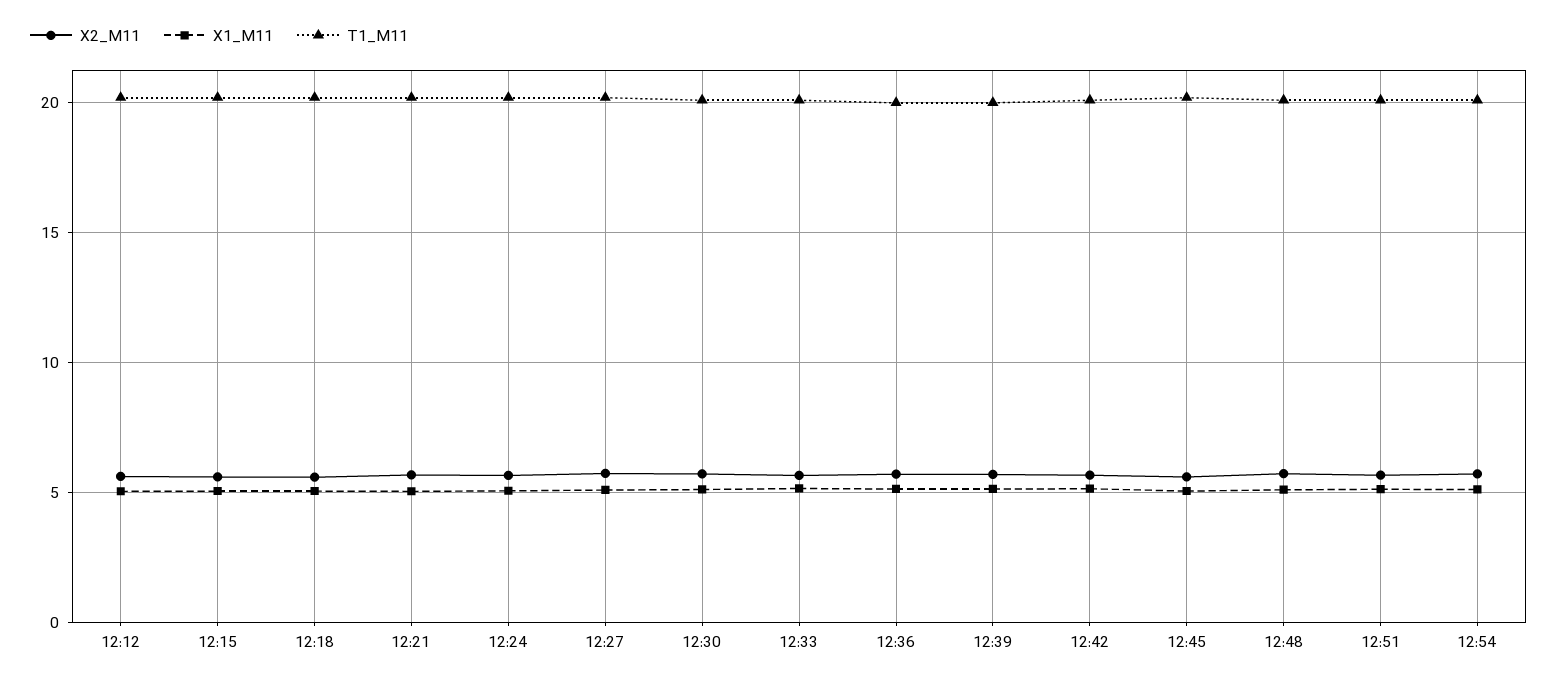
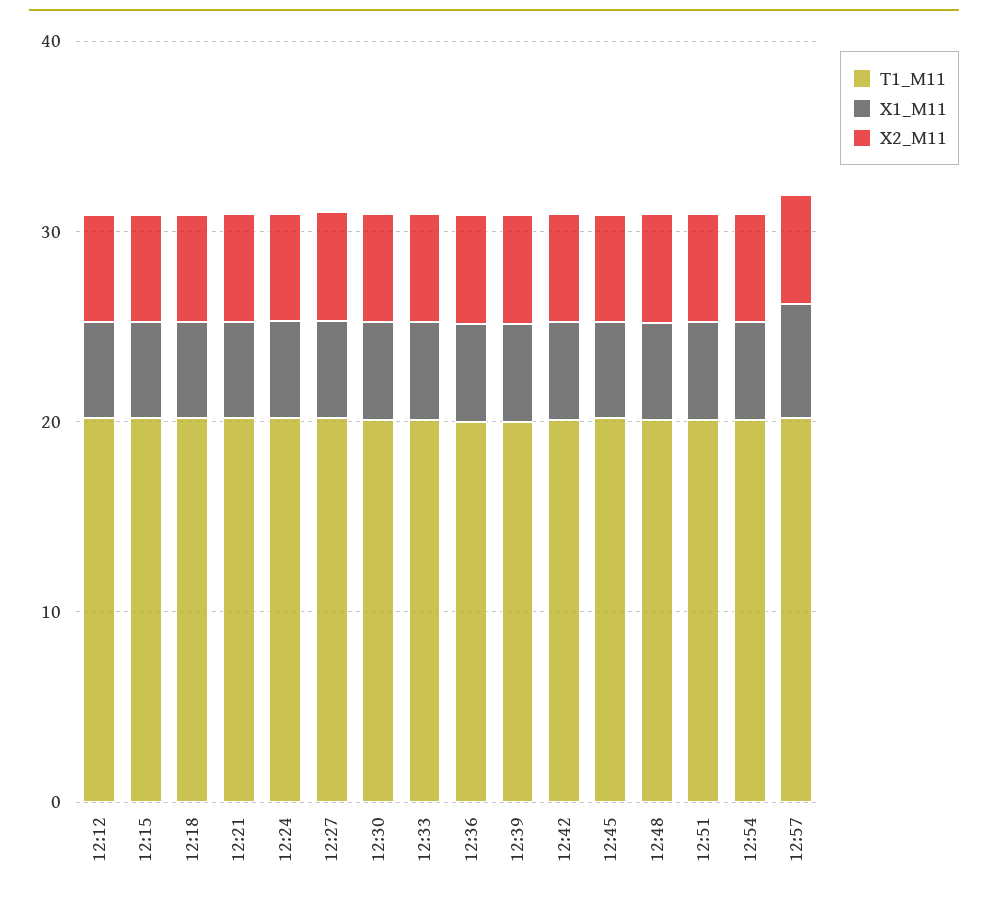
T1_M11, 12:57: none -> 20
X1_M11, 12:57: none -> 6
X2_M11, 12:57: none -> 6

